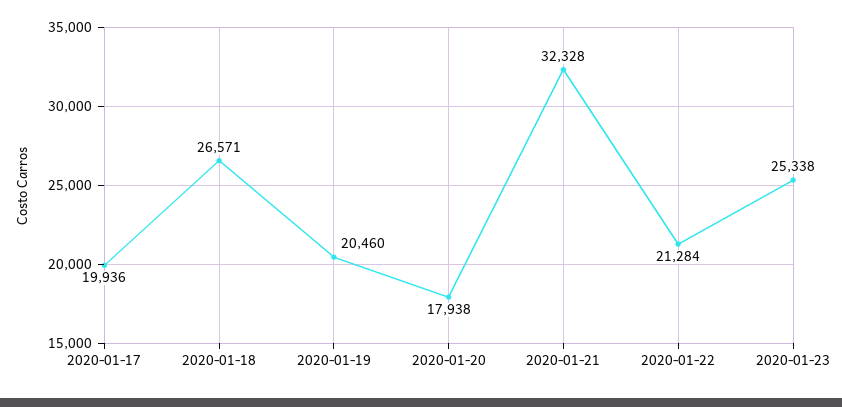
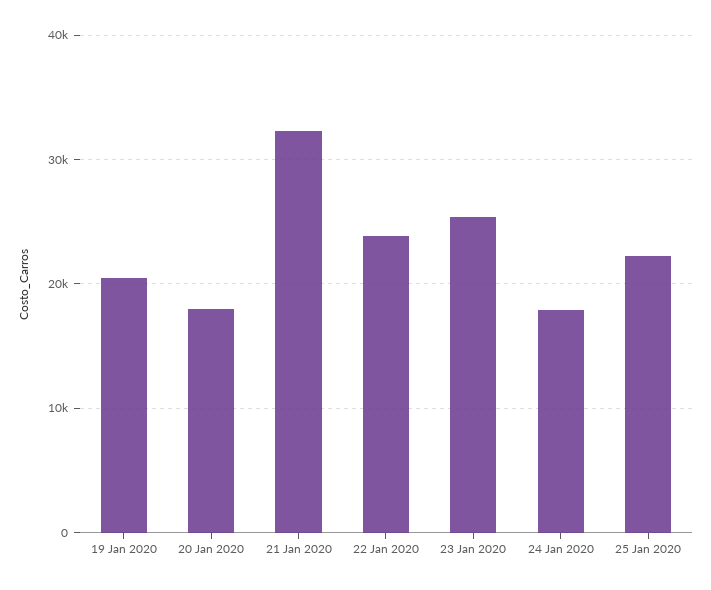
2020-01-17: 19936 -> none
2020-01-18: 26571 -> none
2020-01-22: 21284 -> 24000
24 Jan 2020: none -> 18000
25 Jan 2020: none -> 22000

